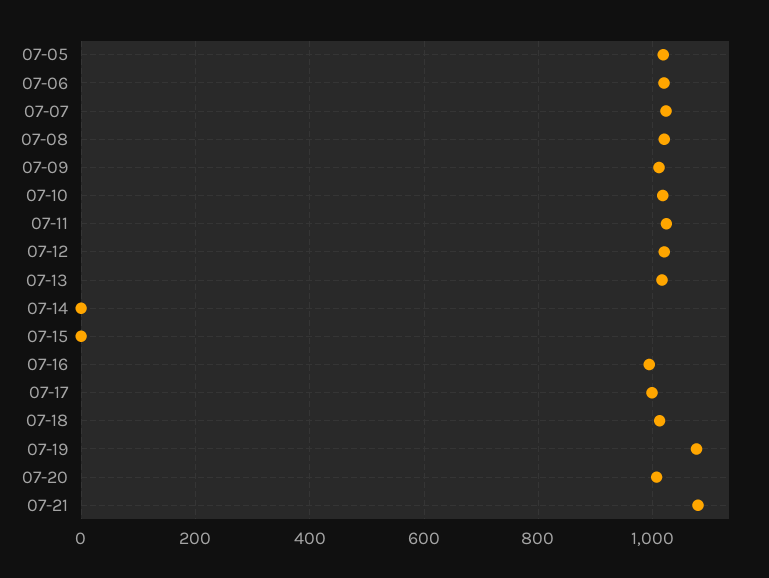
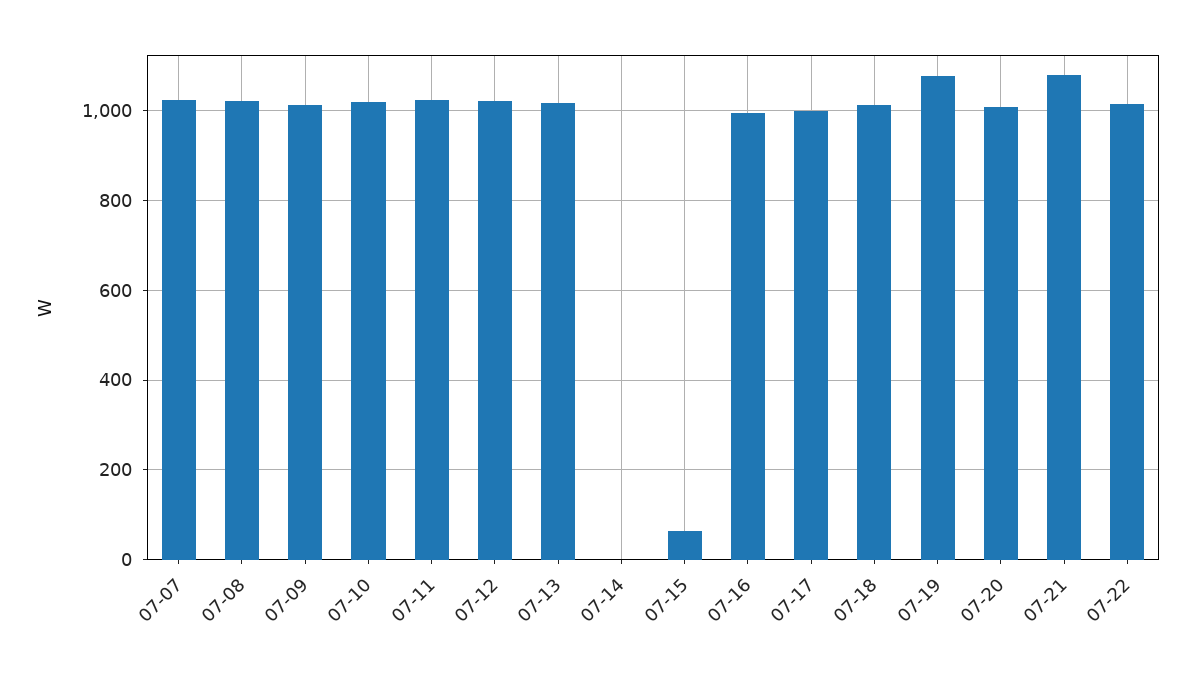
07-05: 1020 -> none
07-06: 1020 -> none
07-15: 0 -> 60
07-22: none -> 1020

